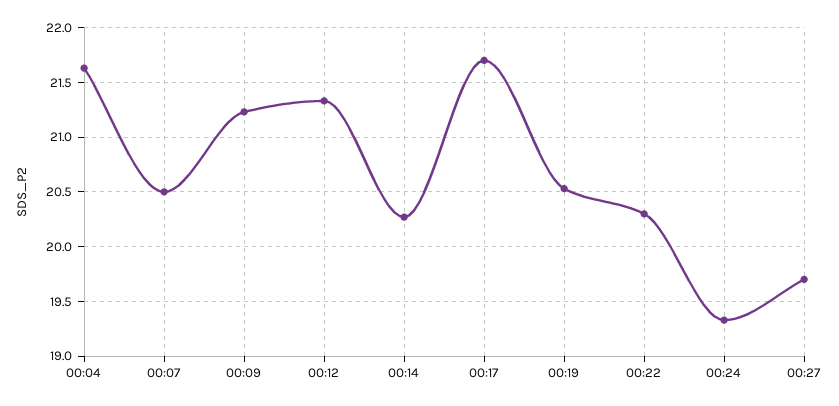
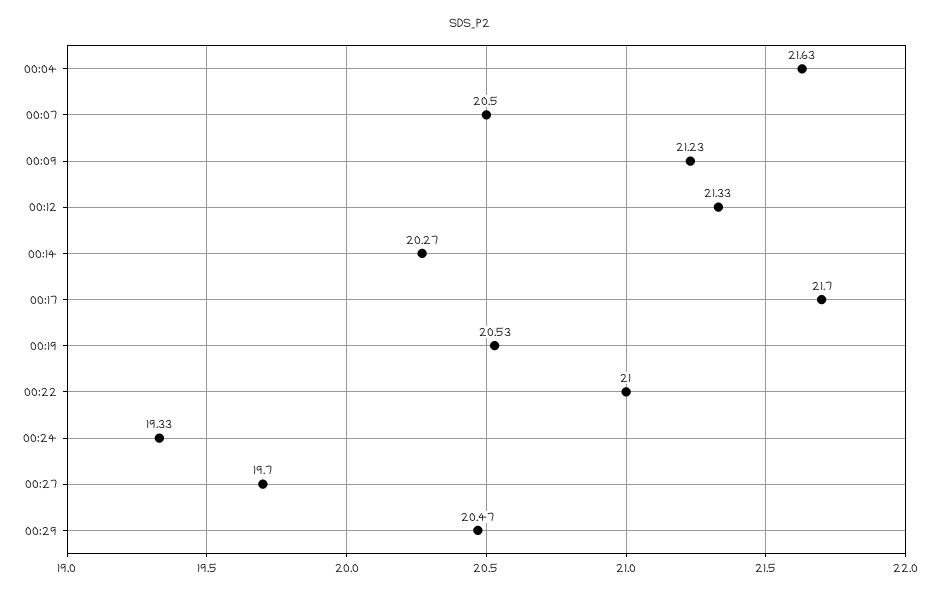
00:22: 20.3 -> 21
00:29: none -> 20.47

